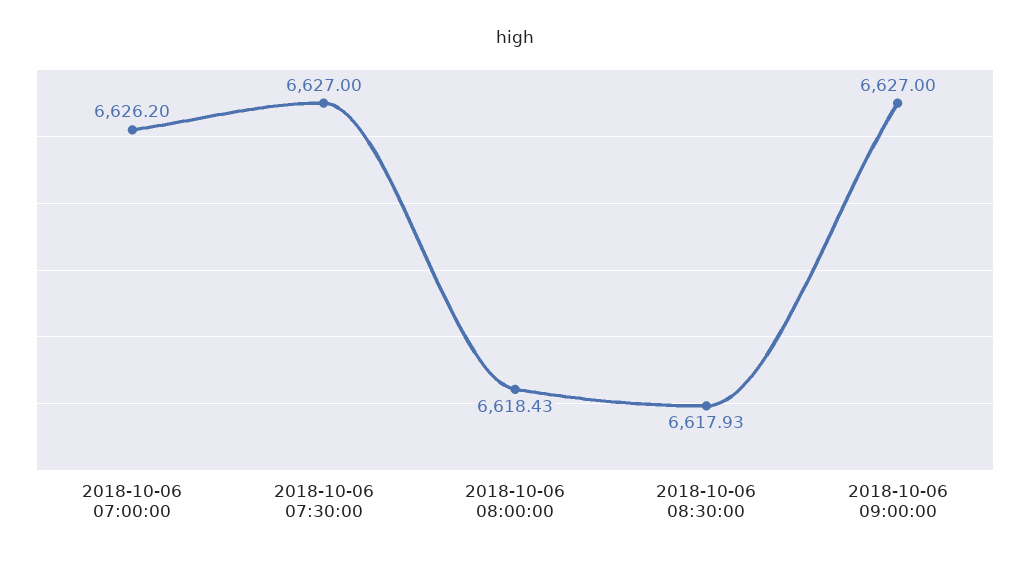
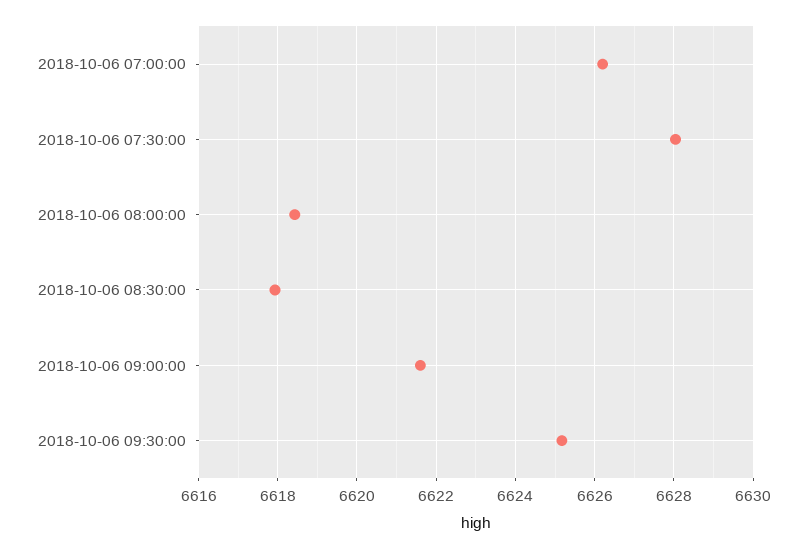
2018-10-06 07:30:00: 6627 -> 6628
2018-10-06 09:00:00: 6627 -> 6621.6
2018-10-06 09:30:00: none -> 6625.2

